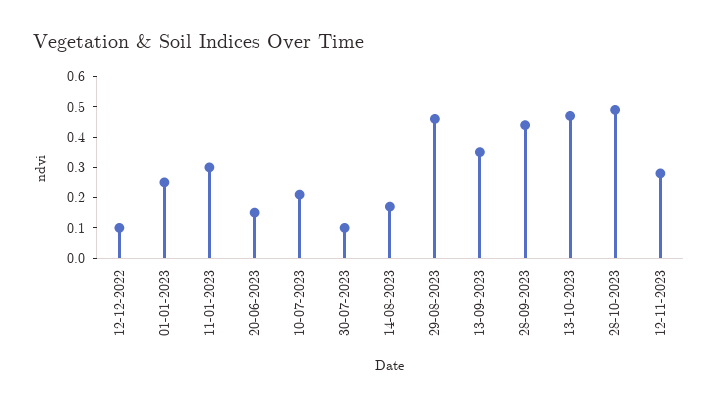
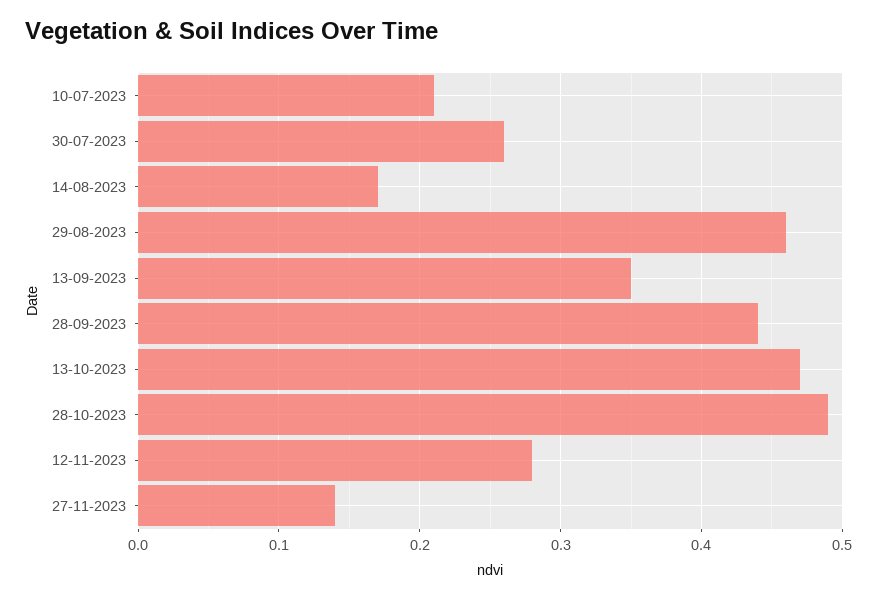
12-12-2022: 0.1 -> none
01-01-2023: 0.25 -> none
11-01-2023: 0.3 -> none
20-06-2023: 0.15 -> none
30-07-2023: 0.1 -> 0.26
27-11-2023: none -> 0.14

